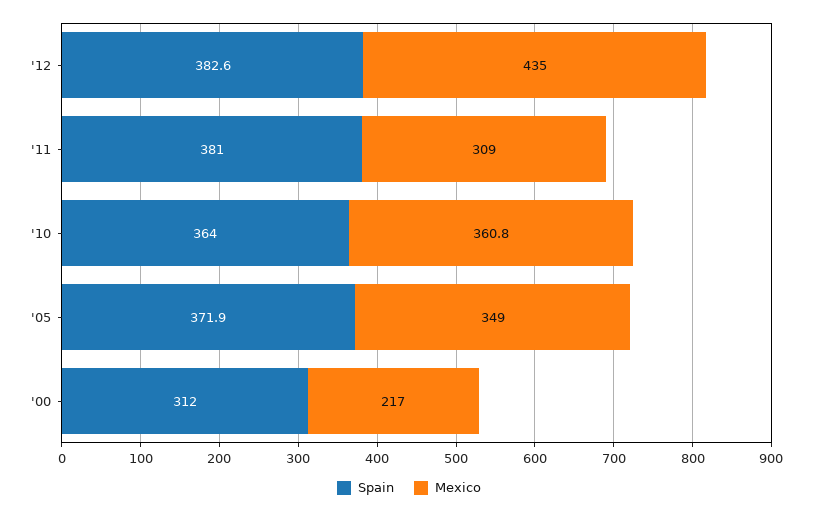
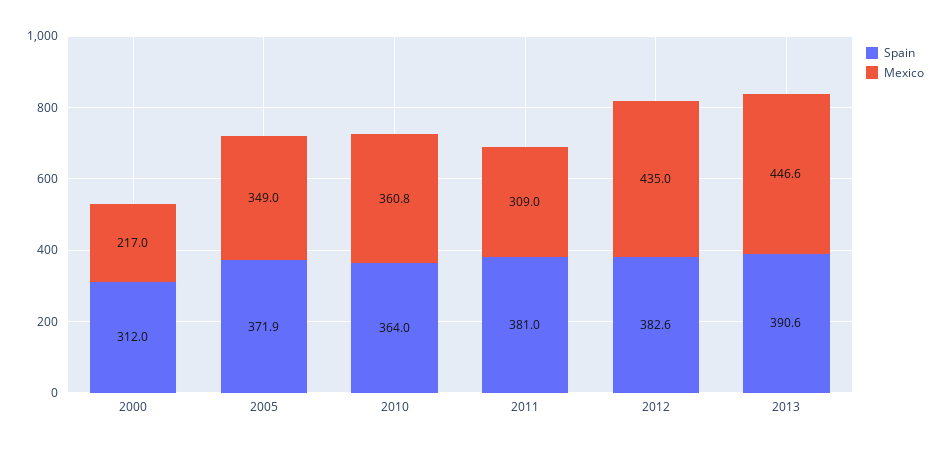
Spain, 2013: none -> 390.6
Mexico, 2013: none -> 446.6

